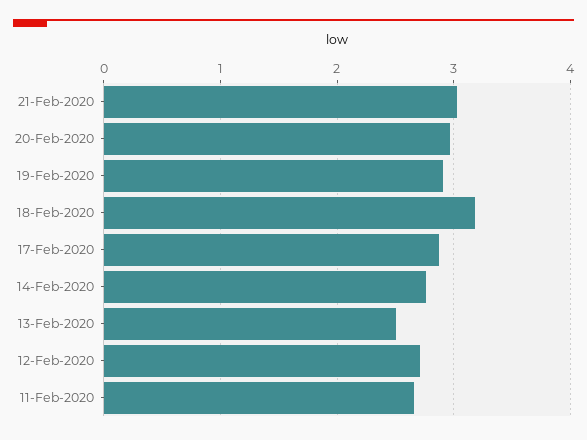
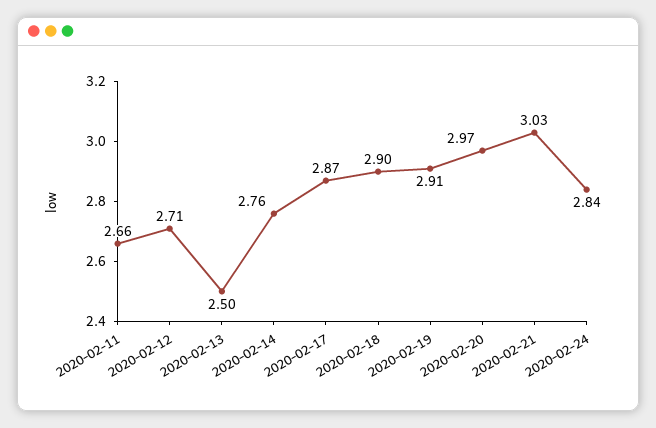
18-Feb-2020: 3.2 -> 2.9
2020-02-24: none -> 2.84

